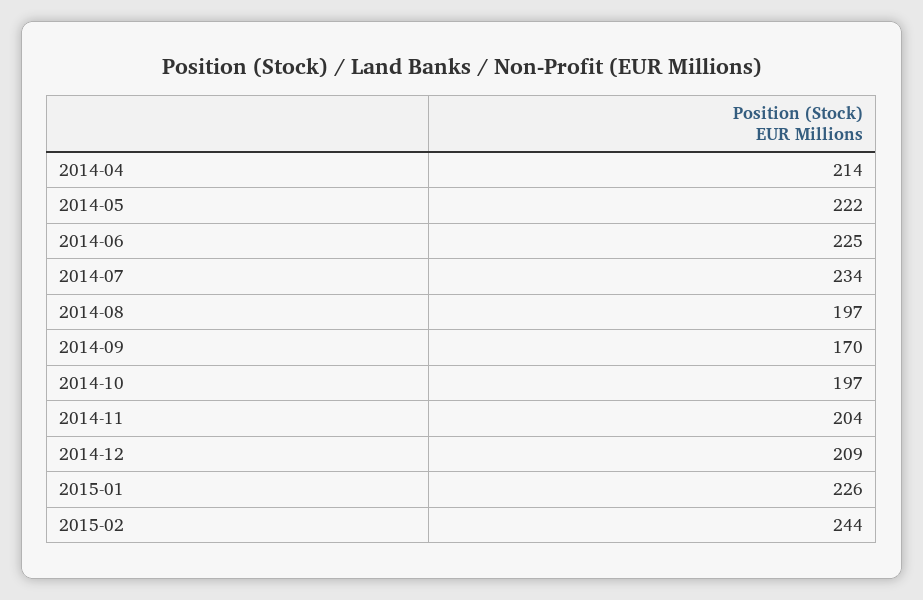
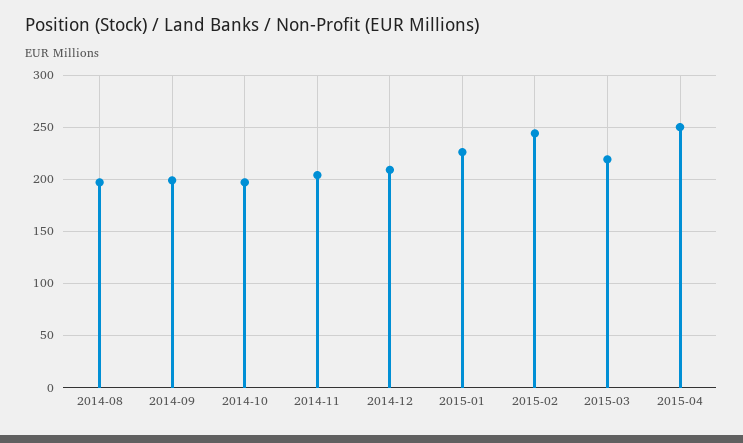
2014-04: 214 -> none
2014-05: 222 -> none
2014-06: 225 -> none
2014-07: 234 -> none
2014-09: 170 -> 200
2015-03: none -> 220
2015-04: none -> 250

